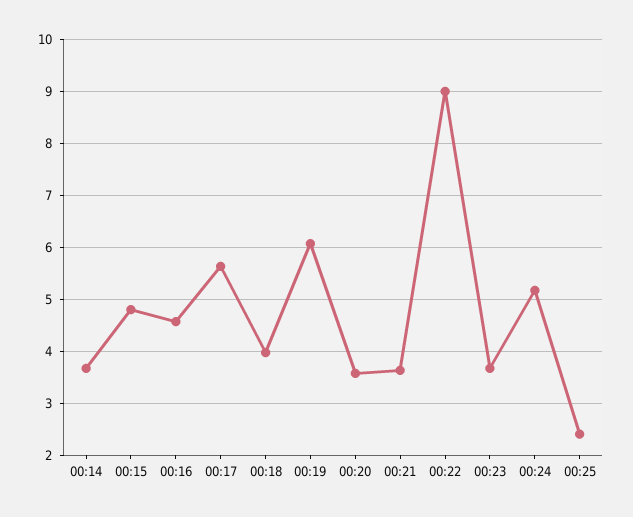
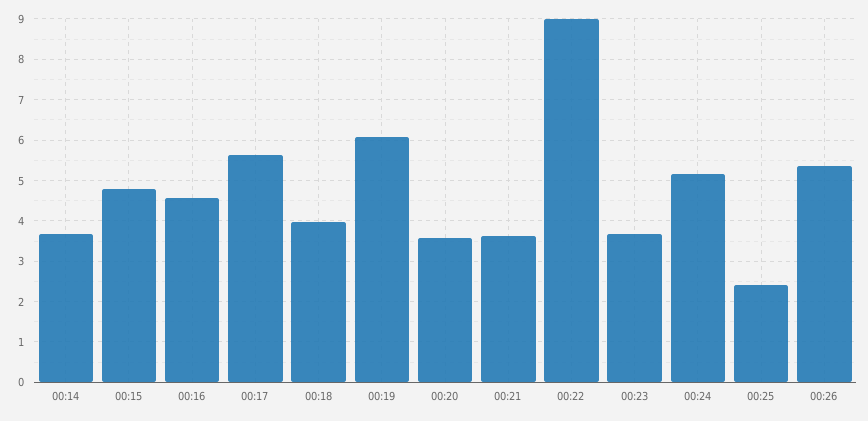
00:26: none -> 5.4

